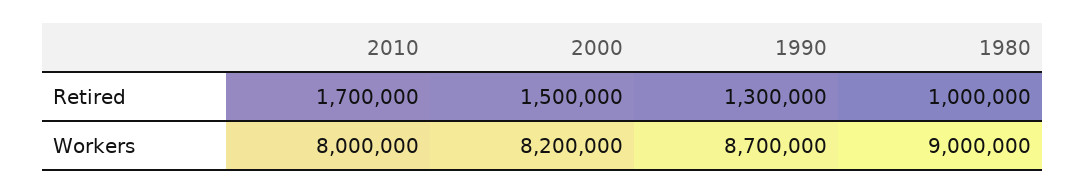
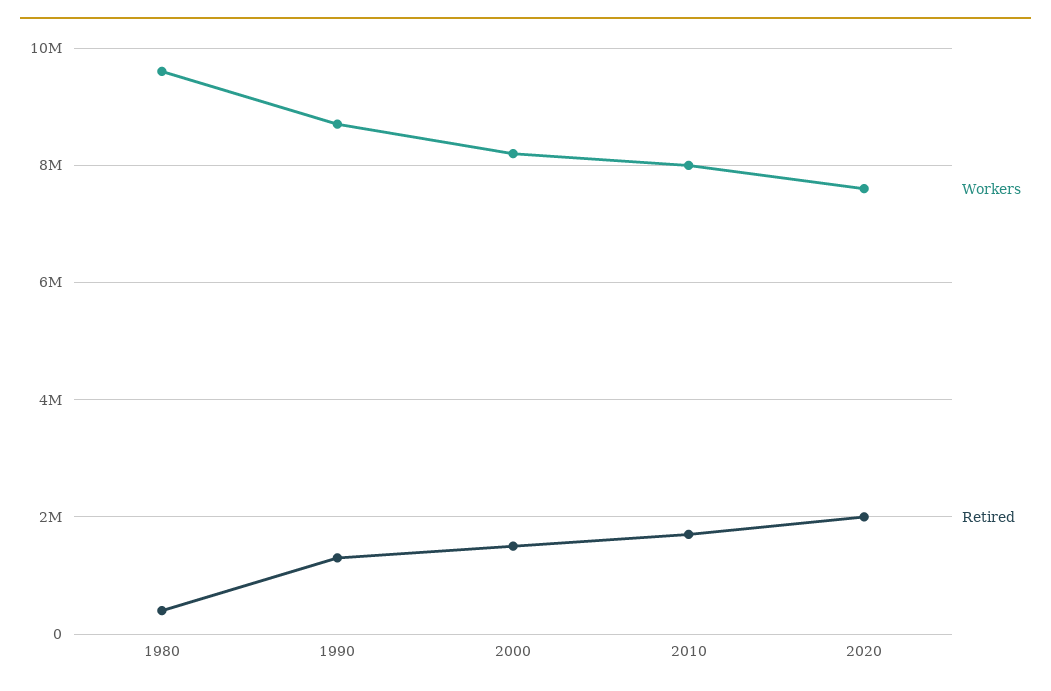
Retired, 1980: 1000000 -> 400000
Workers, 1980: 9000000 -> 9600000
Workers, 2020: none -> 7600000
Retired, 2020: none -> 2000000

